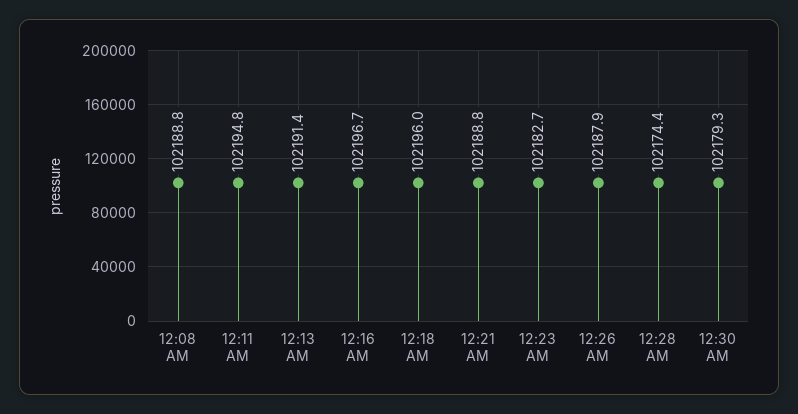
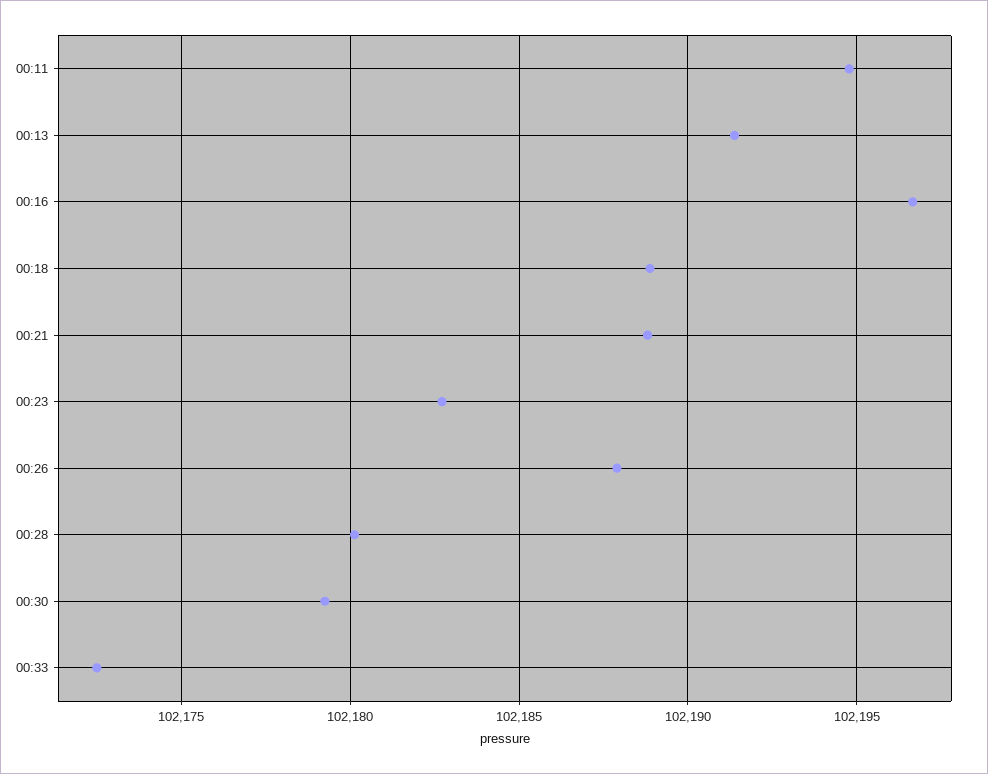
12:08 AM: 102188.8 -> none
12:18 AM: 102196 -> 102189
12:28 AM: 102174.4 -> 102180
00:33: none -> 102172.5

